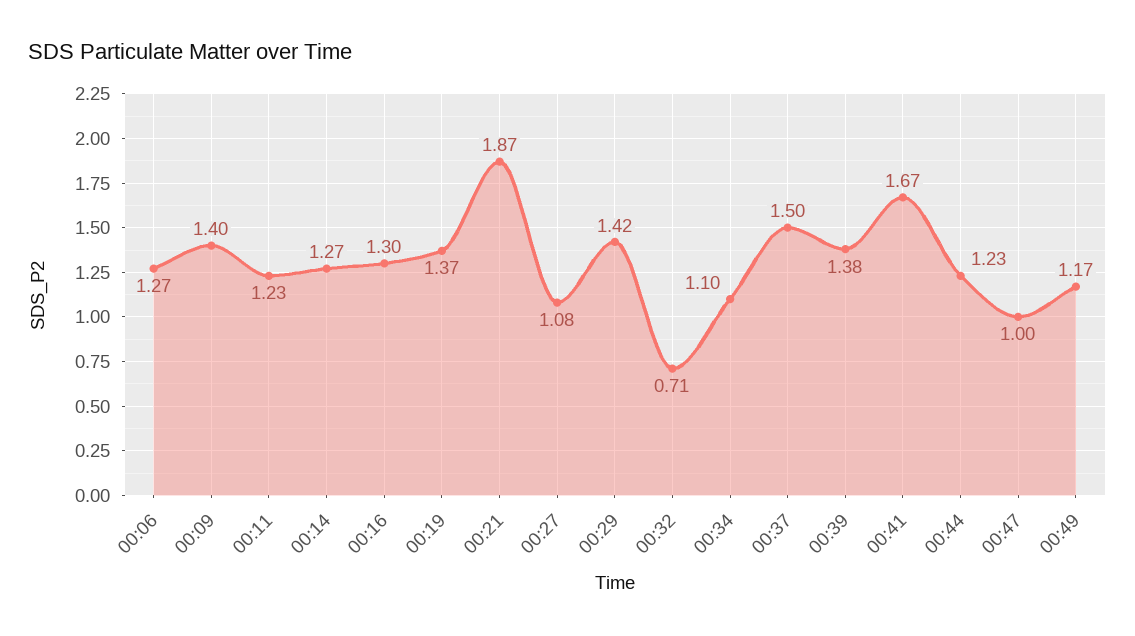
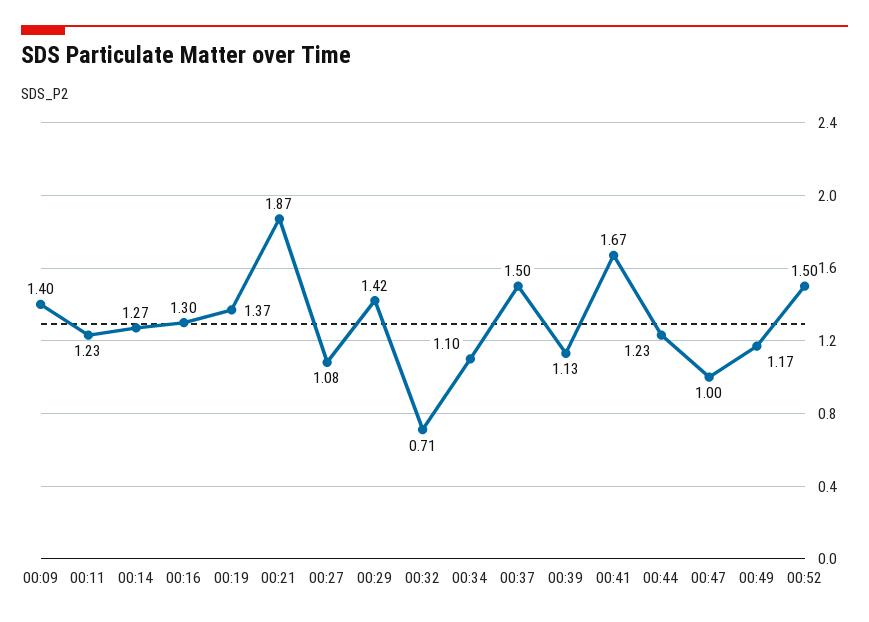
00:06: 1.27 -> none
00:39: 1.38 -> 1.13
00:52: none -> 1.5

